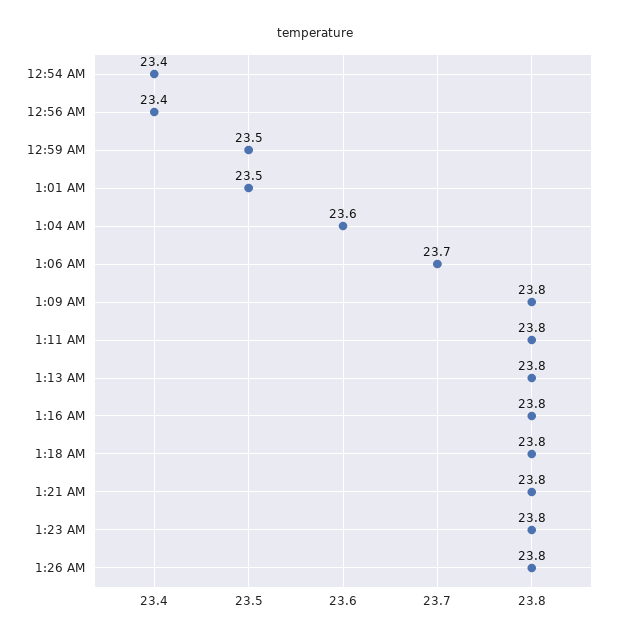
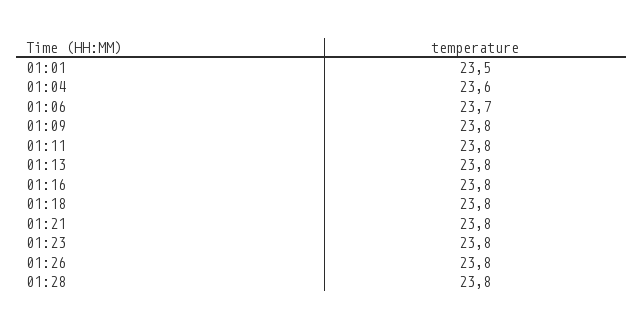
12:54 AM: 23.4 -> none
12:56 AM: 23.4 -> none
12:59 AM: 23.5 -> none
01:28: none -> 23.8

